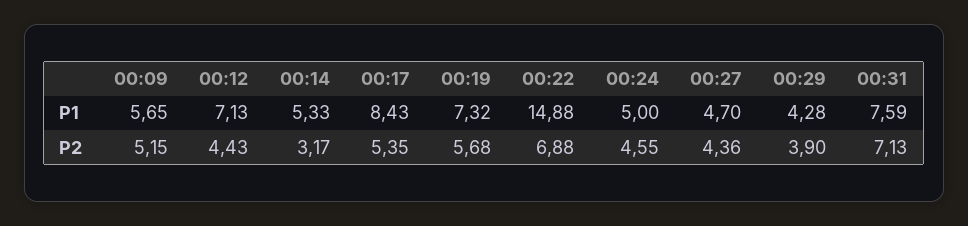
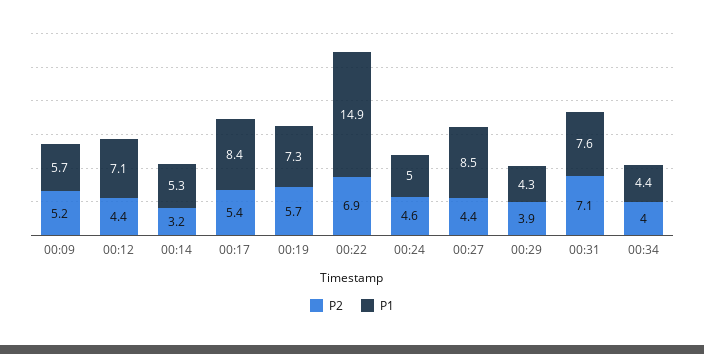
P1, 00:27: 4.7 -> 8.5
P2, 00:34: none -> 4
P1, 00:34: none -> 4.4

